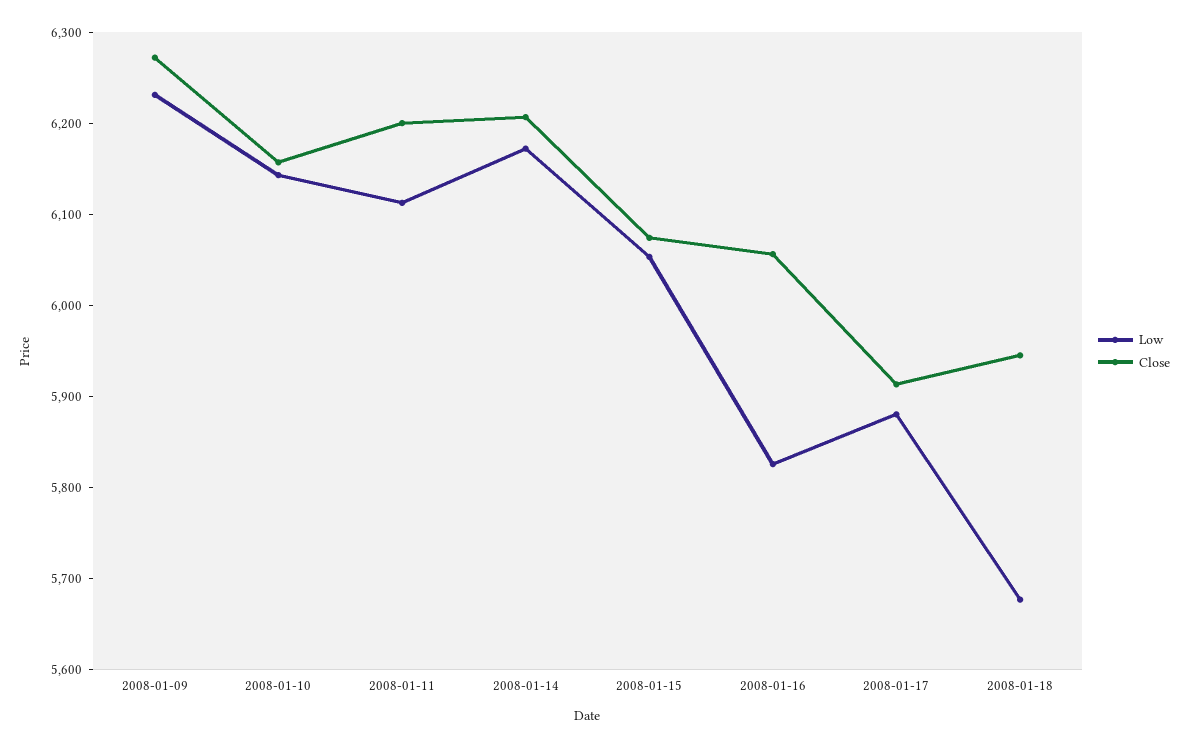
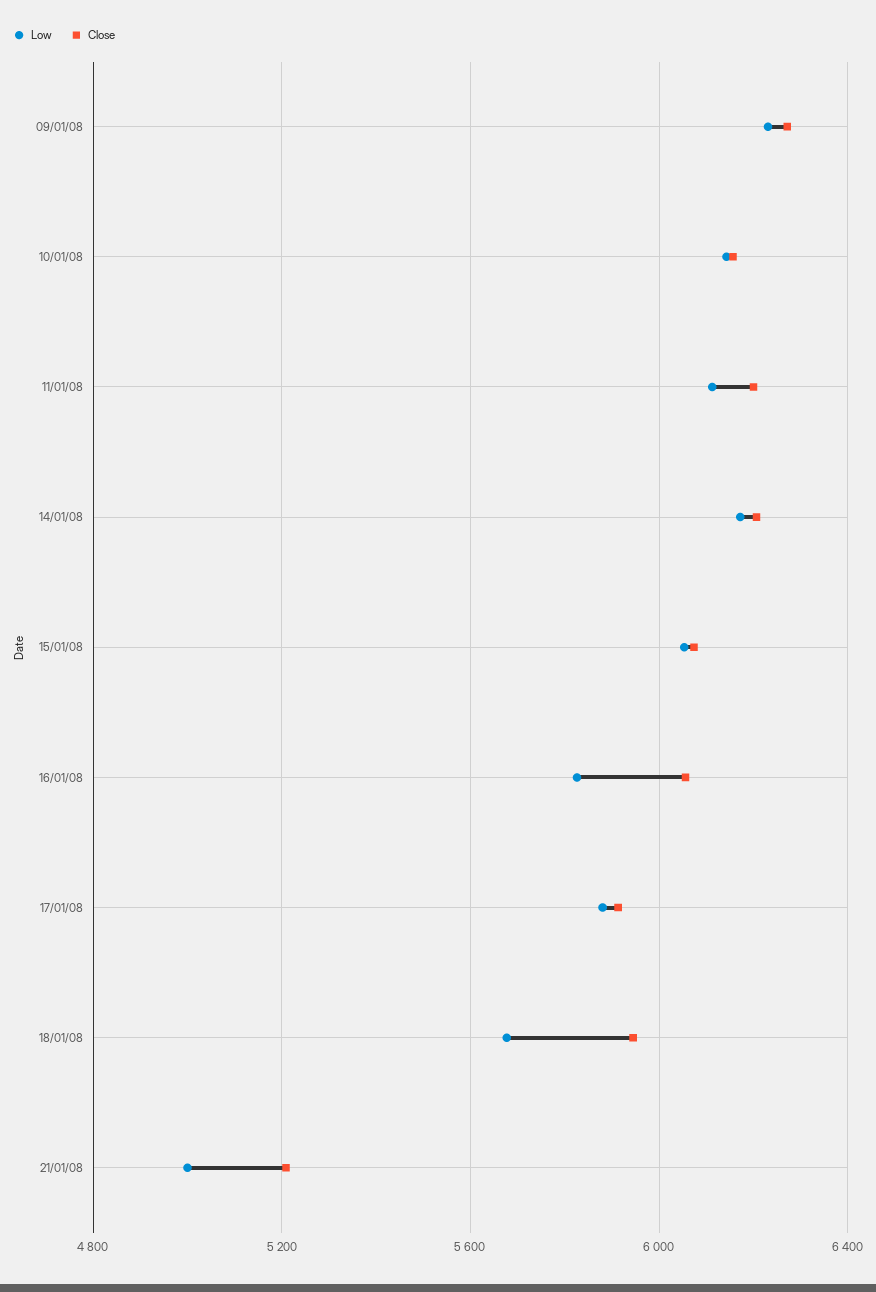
Low, 21/01/08: none -> 5000
Close, 21/01/08: none -> 5200

